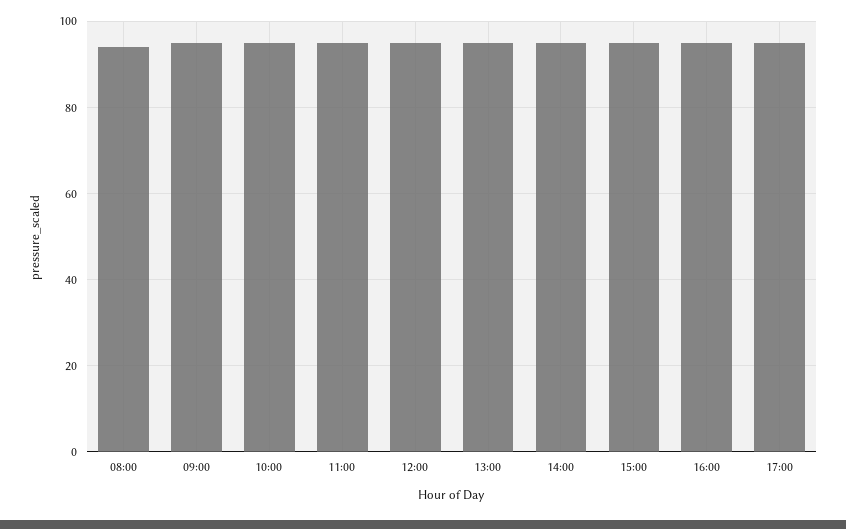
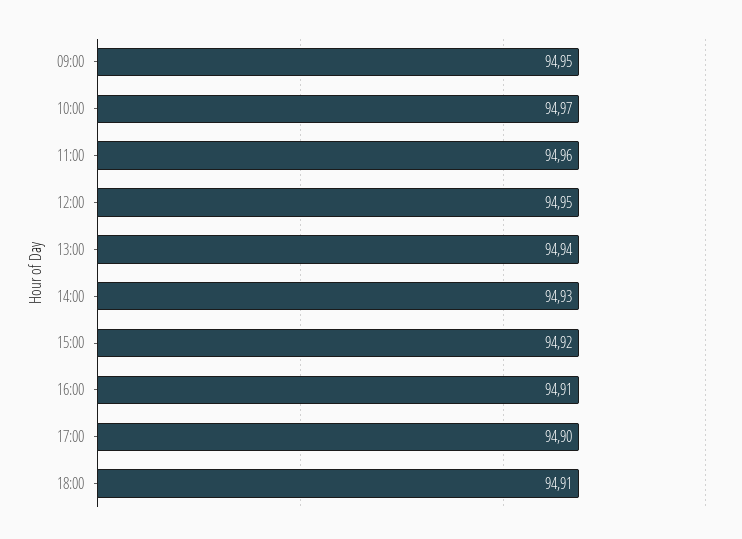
08:00: 94 -> none
18:00: none -> 94.91

